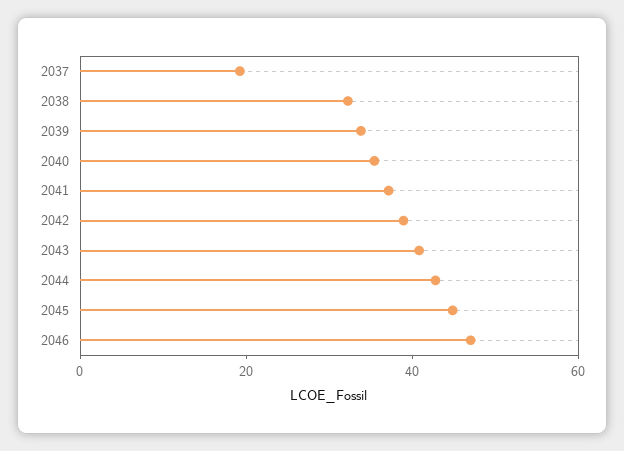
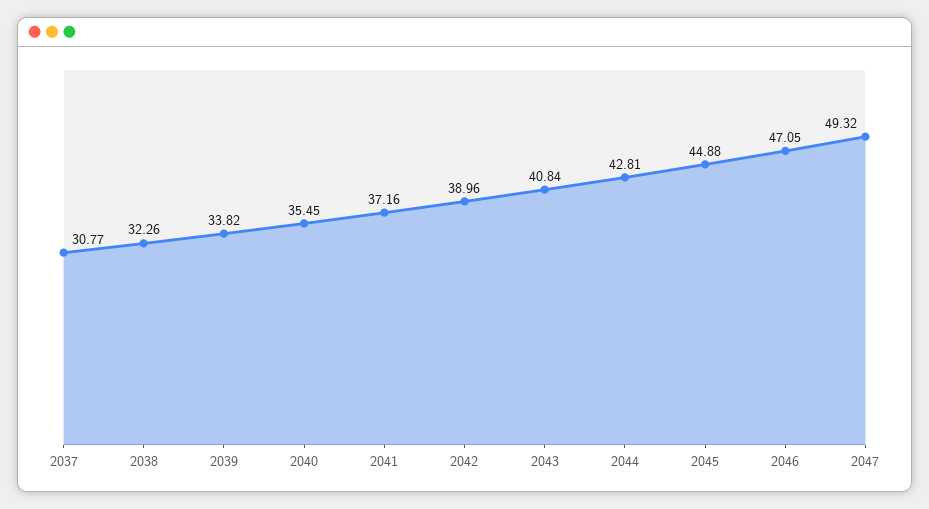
2037: 20 -> 30.77
2047: none -> 49.32

